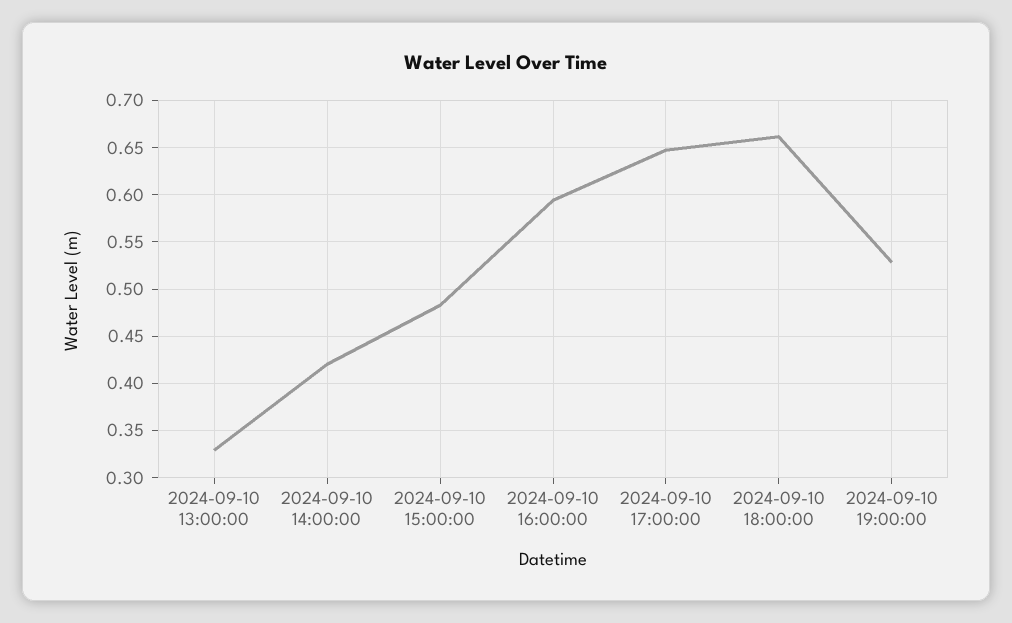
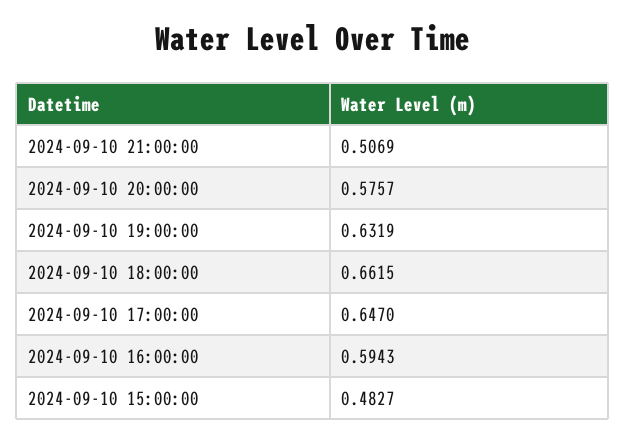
2024-09-10 13:00:00: 0.33 -> none
2024-09-10 14:00:00: 0.42 -> none
2024-09-10 19:00:00: 0.53 -> 0.6319
2024-09-10 21:00:00: none -> 0.5069
2024-09-10 20:00:00: none -> 0.5757

